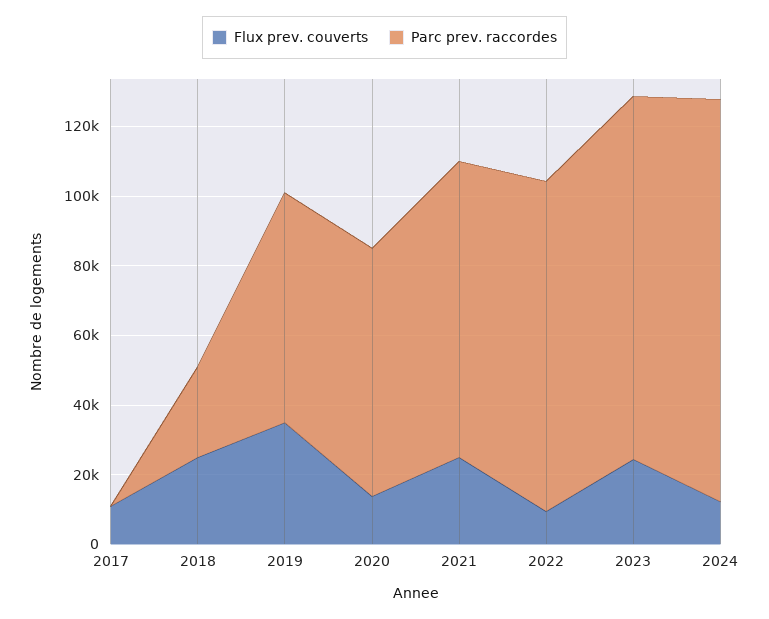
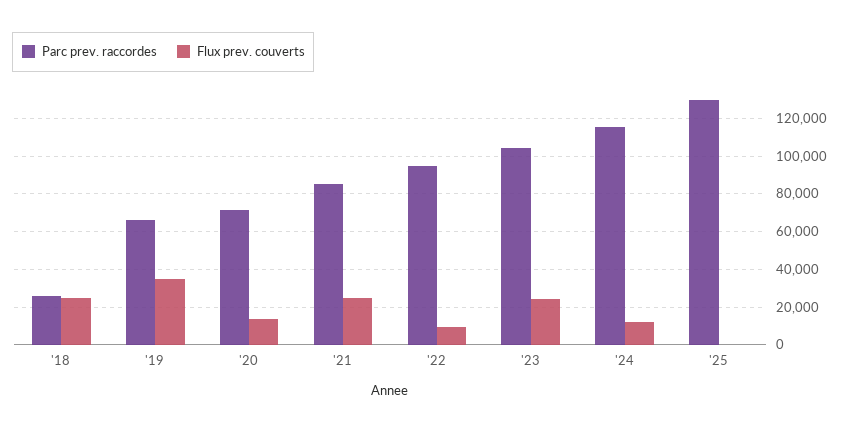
Flux prev. couverts, 2017: 10000 -> none
Parc prev. raccordes, 2017: 0 -> none
Parc prev. raccordes, '25: none -> 130000
Flux prev. couverts, '25: none -> 0

